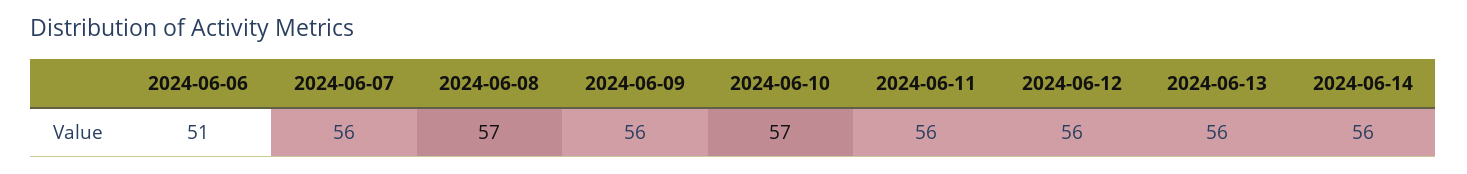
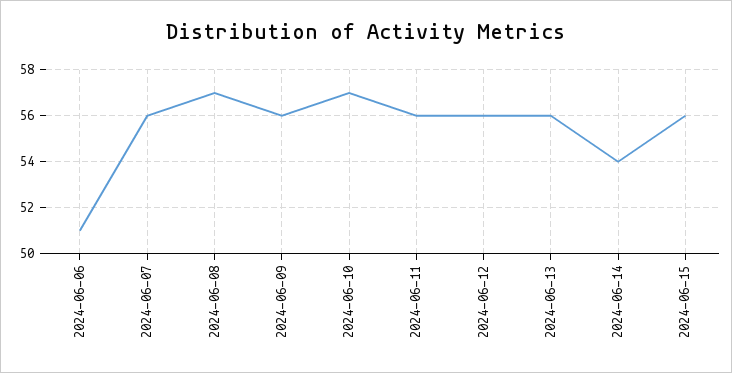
2024-06-14: 56 -> 54
2024-06-15: none -> 56

